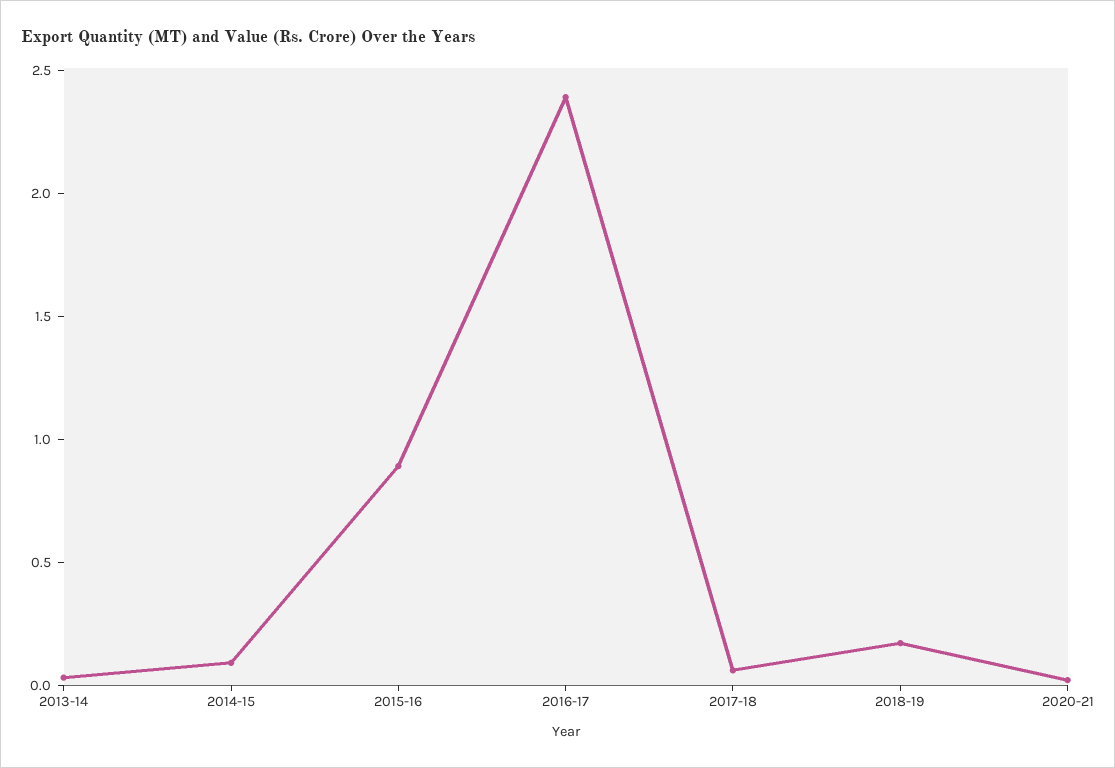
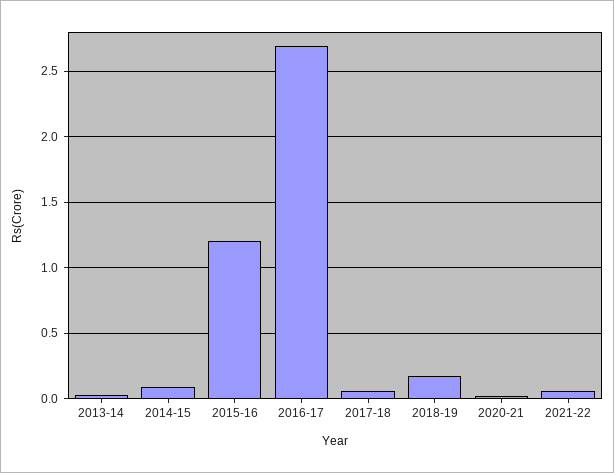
2015-16: 0.9 -> 1.2
2016-17: 2.4 -> 2.7
2021-22: none -> 0.05

